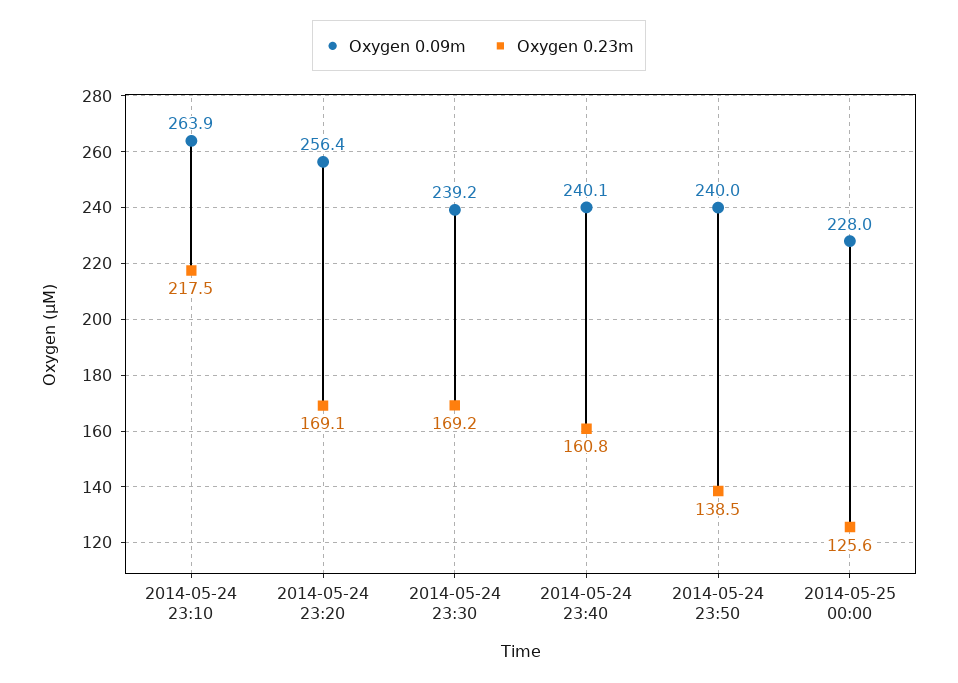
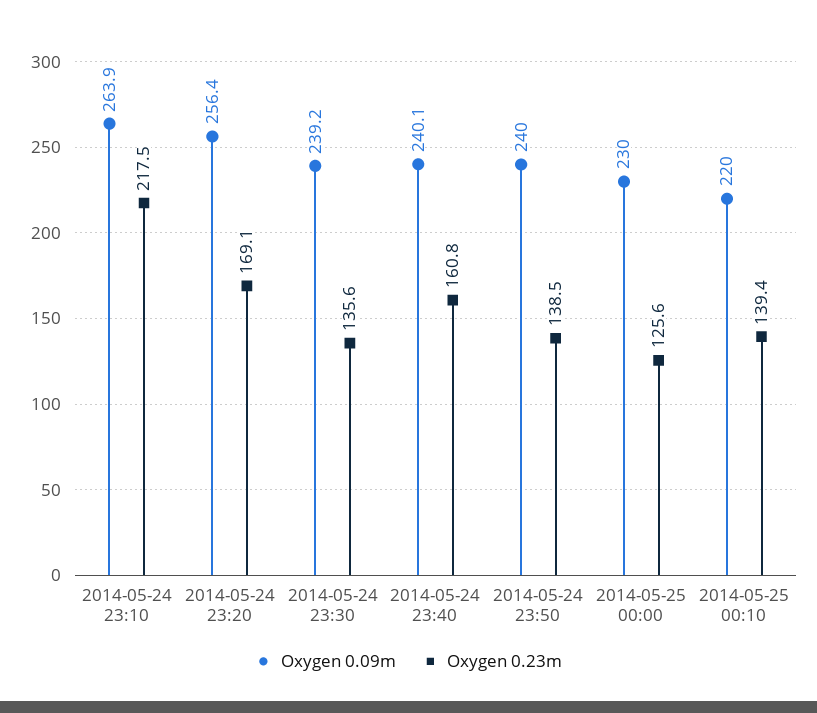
Oxygen 0.23m, 2014-05-24 23:30: 169.2 -> 135.6
Oxygen 0.09m, 2014-05-25 00:00: 228 -> 230
Oxygen 0.09m, 2014-05-25 00:10: none -> 220
Oxygen 0.23m, 2014-05-25 00:10: none -> 139.4

